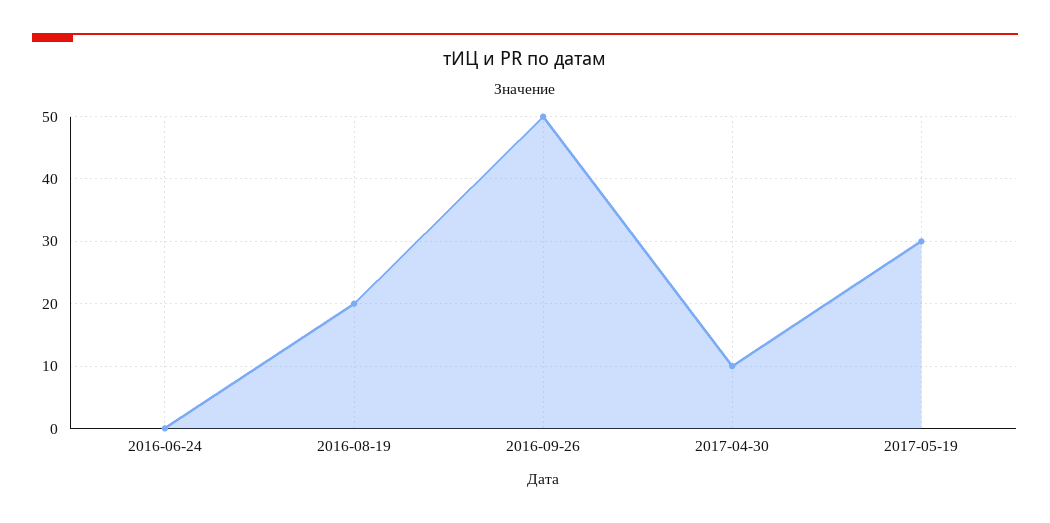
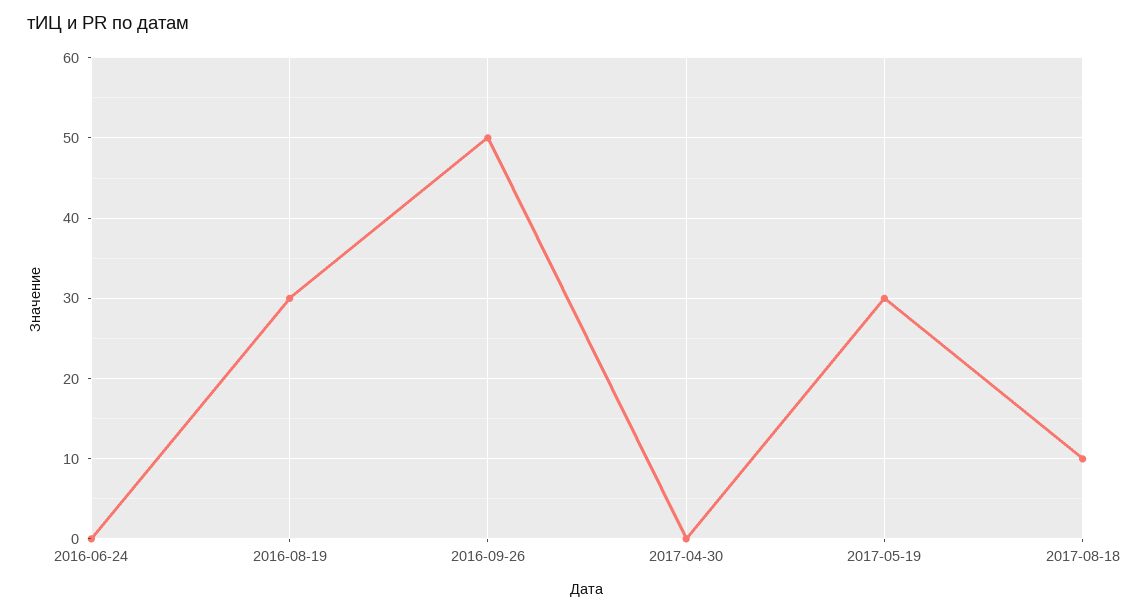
2016-08-19: 20 -> 30
2017-04-30: 10 -> 0
2017-08-18: none -> 10

